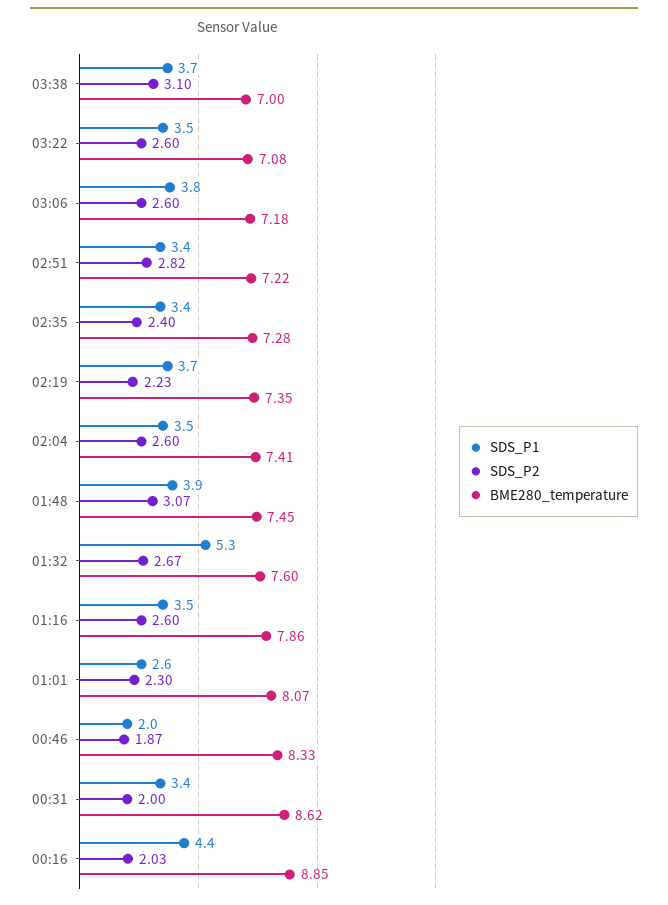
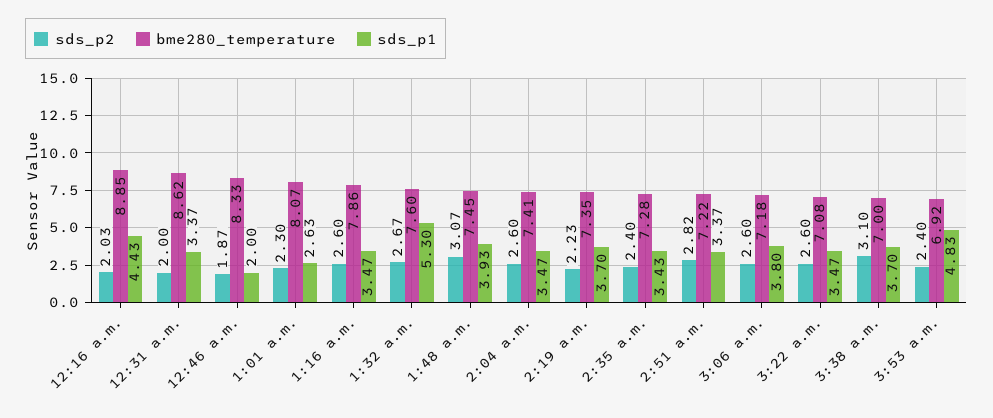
SDS_P2, 3:53 a.m.: none -> 2.4
BME280_temperature, 3:53 a.m.: none -> 6.92
SDS_P1, 3:53 a.m.: none -> 4.83

